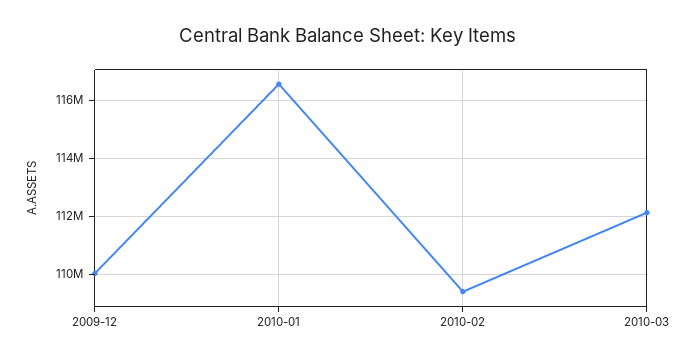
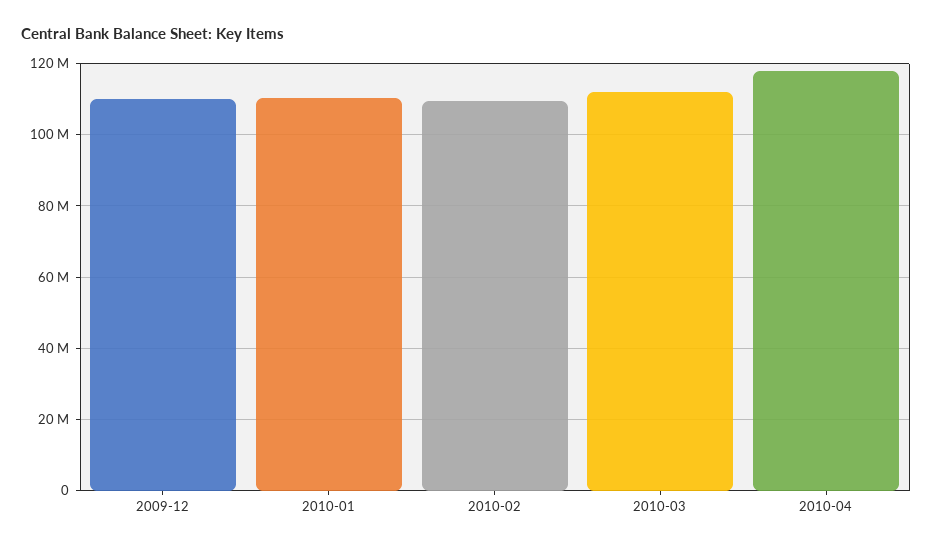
2010-01: 116500000 -> 110000000
2010-04: none -> 118000000

